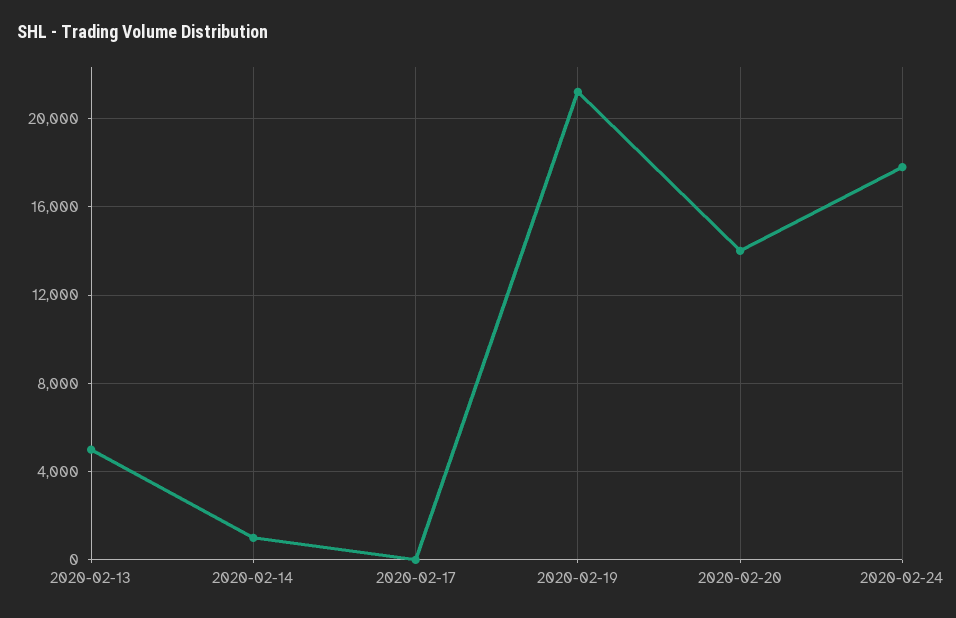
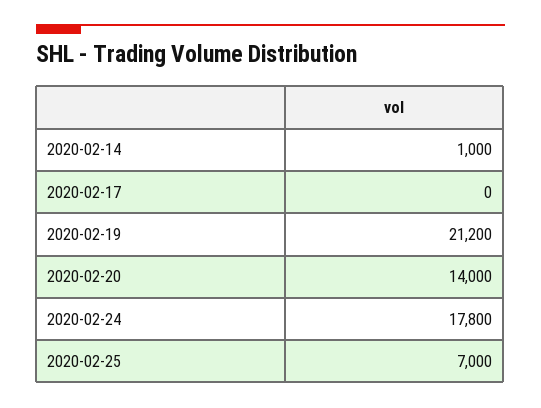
2020-02-13: 5000 -> none
2020-02-25: none -> 7000

